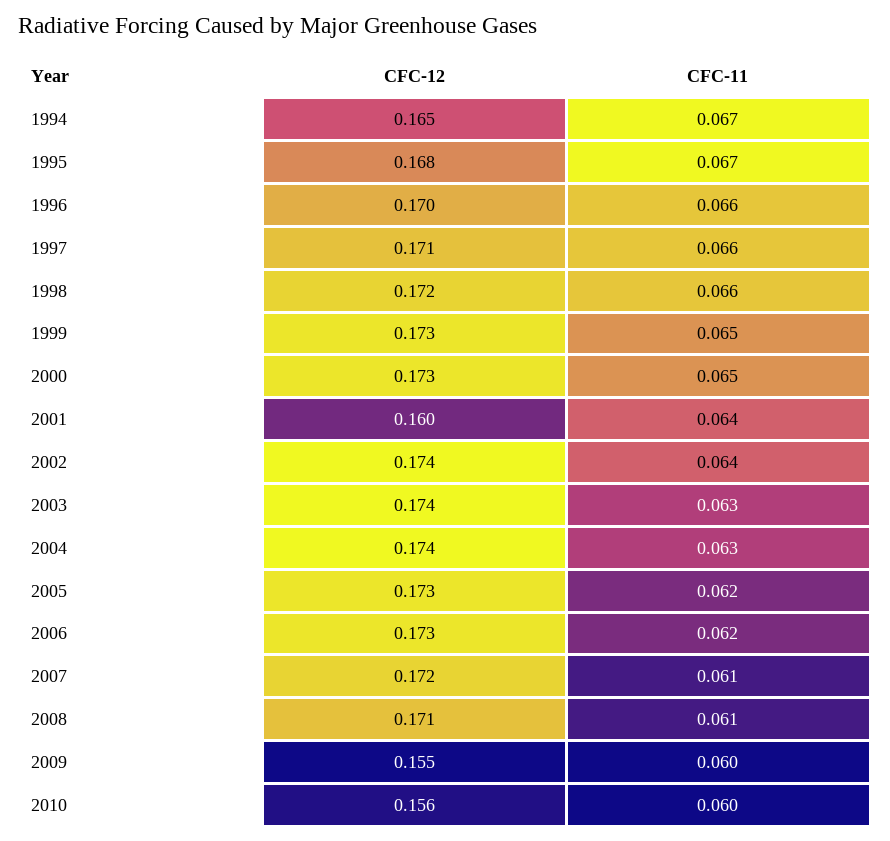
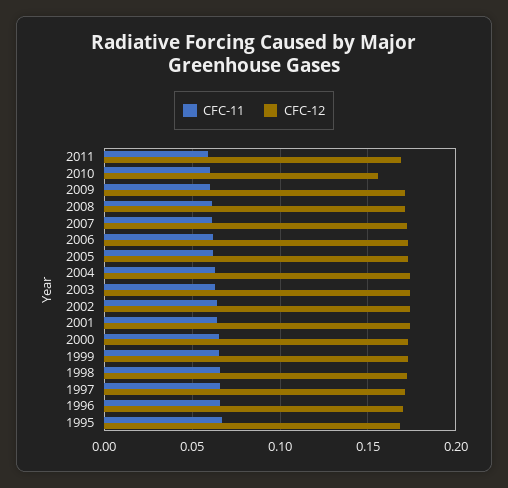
CFC-12, 1994: 0.165 -> none
CFC-11, 1994: 0.067 -> none
CFC-12, 2001: 0.16 -> 0.175
CFC-12, 2009: 0.155 -> 0.17
CFC-11, 2011: none -> 0.06
CFC-12, 2011: none -> 0.17

